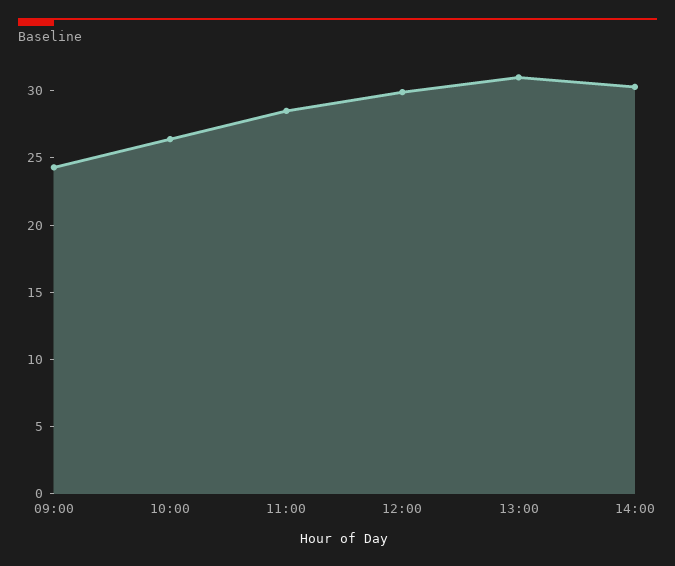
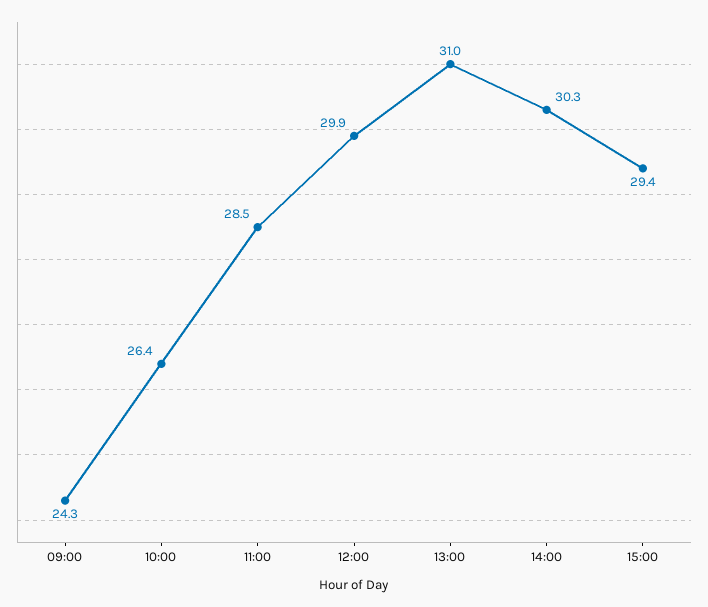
15:00: none -> 29.4

